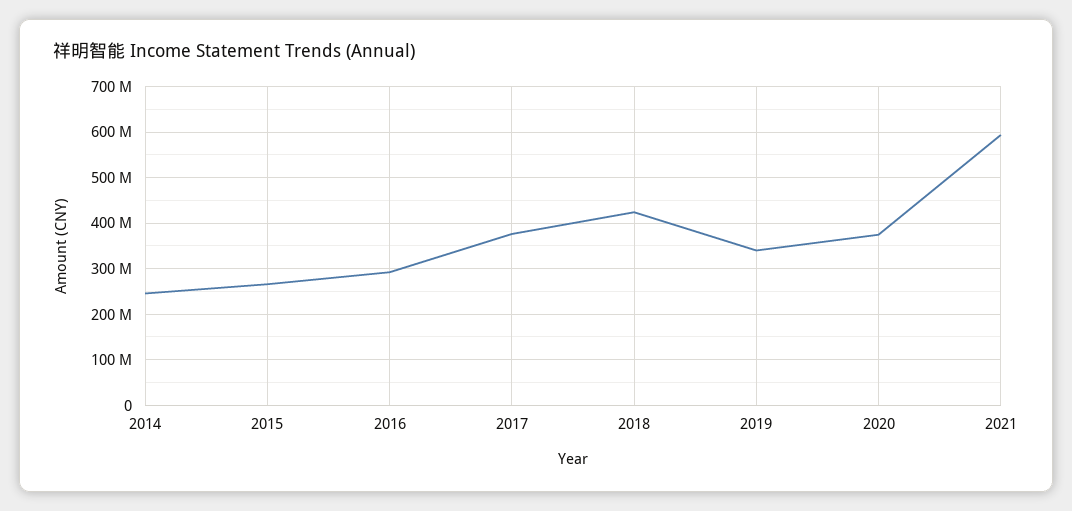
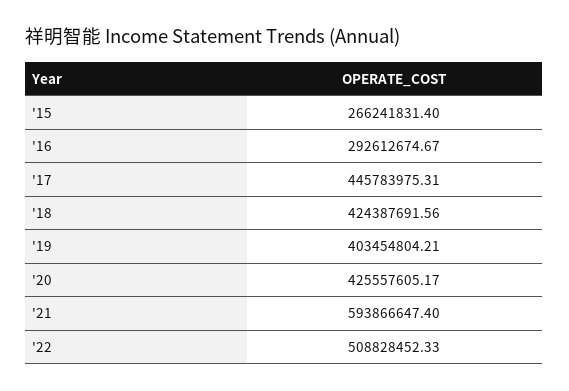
2014: 240000000 -> none
2017: 380000000 -> 445783975.31
2019: 340000000 -> 403454804.21
2020: 380000000 -> 425557605.17
'22: none -> 508828452.33

